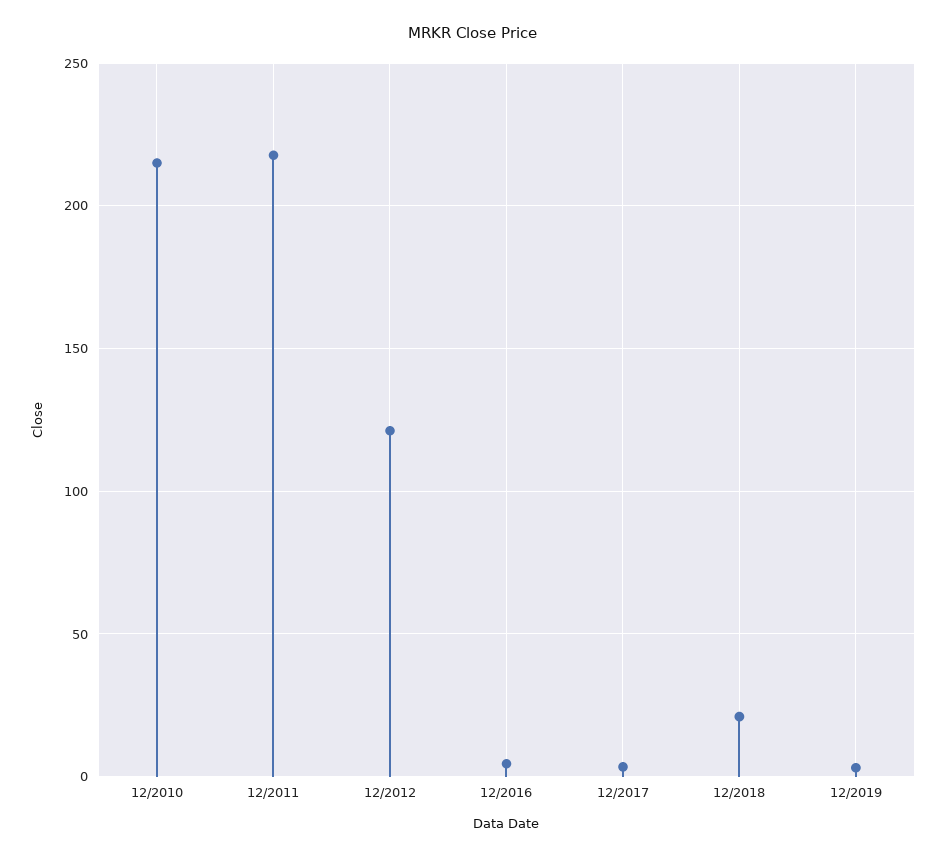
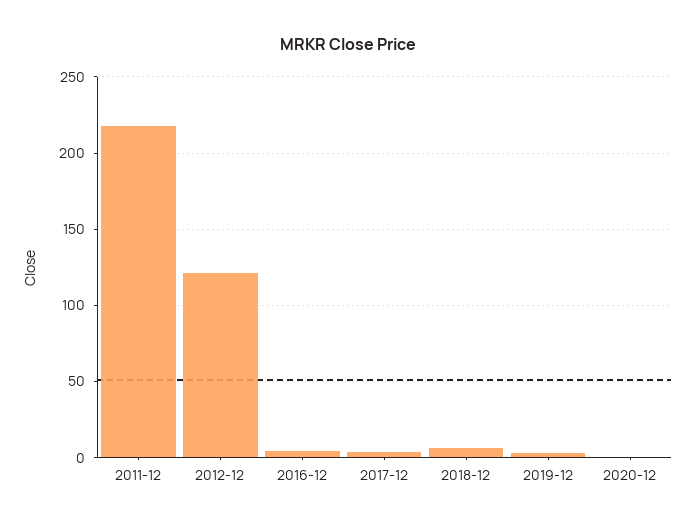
12/2010: 215 -> none
12/2018: 20 -> 5
2020-12: none -> 0

